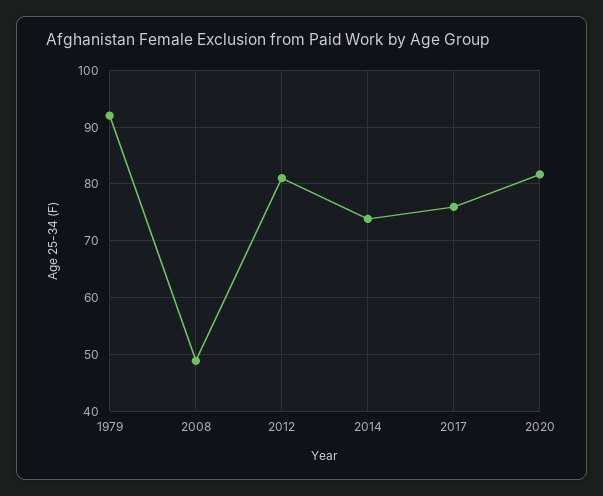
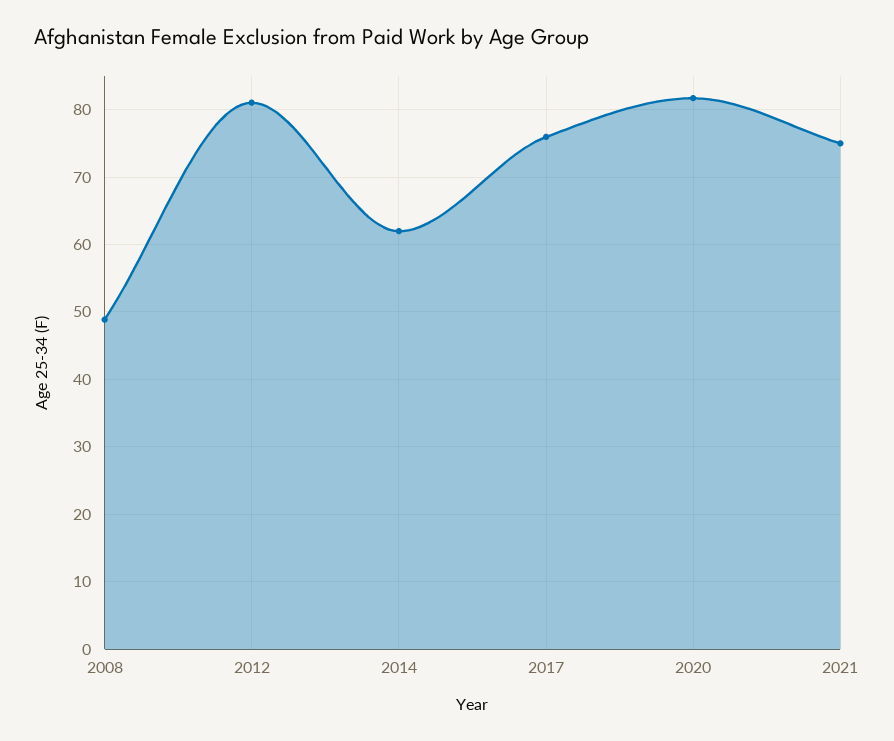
1979: 92 -> none
2014: 74 -> 62
2021: none -> 75

